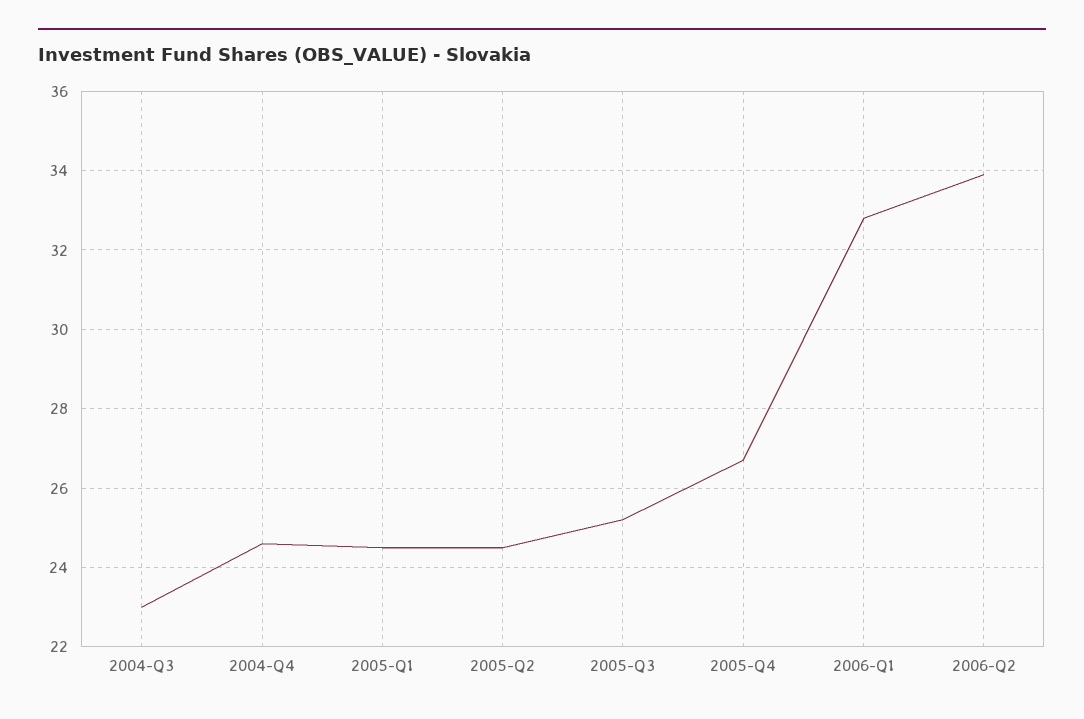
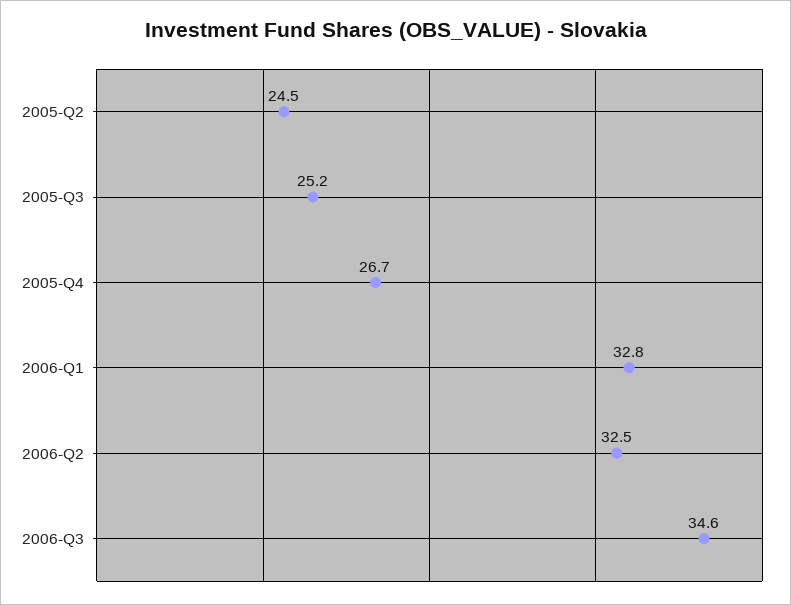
2004-Q3: 23 -> none
2004-Q4: 24.5 -> none
2005-Q1: 24.5 -> none
2006-Q2: 34 -> 32.5
2006-Q3: none -> 34.6

